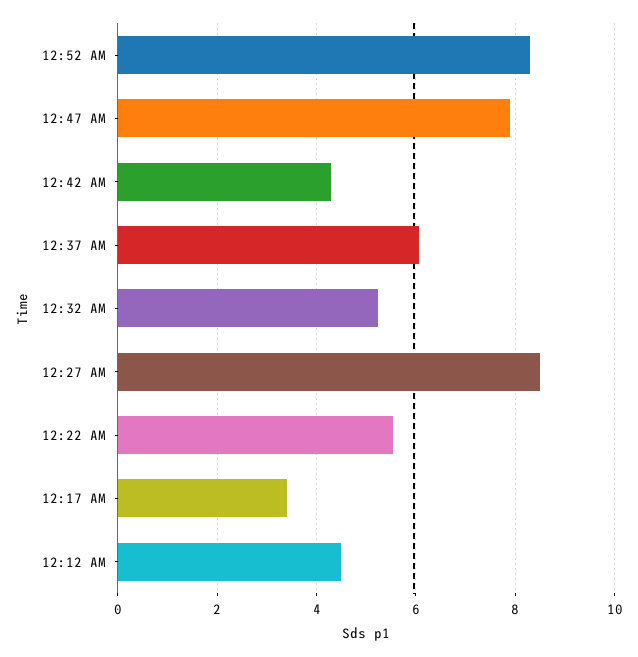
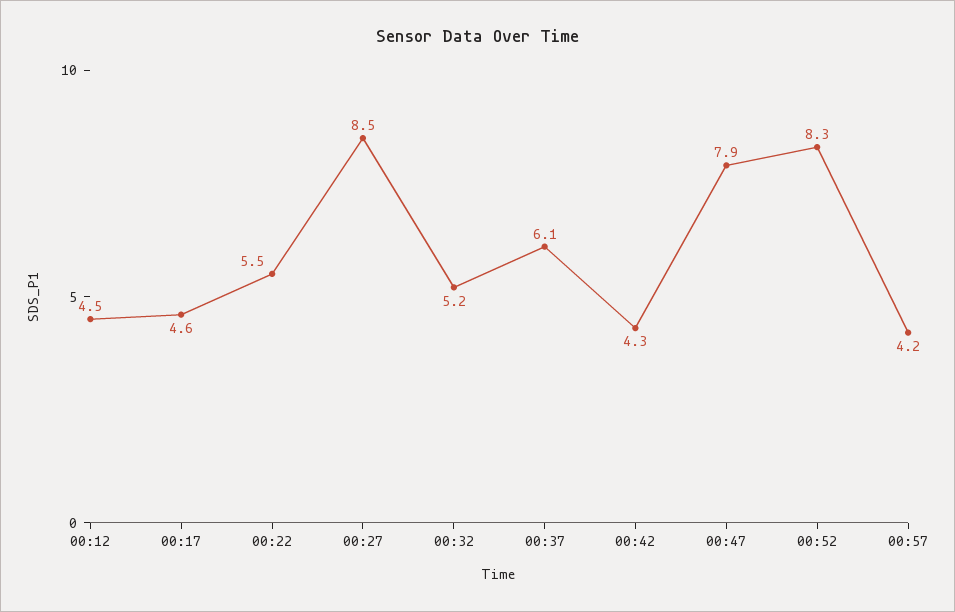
12:17 AM: 3.4 -> 4.6
00:57: none -> 4.2

